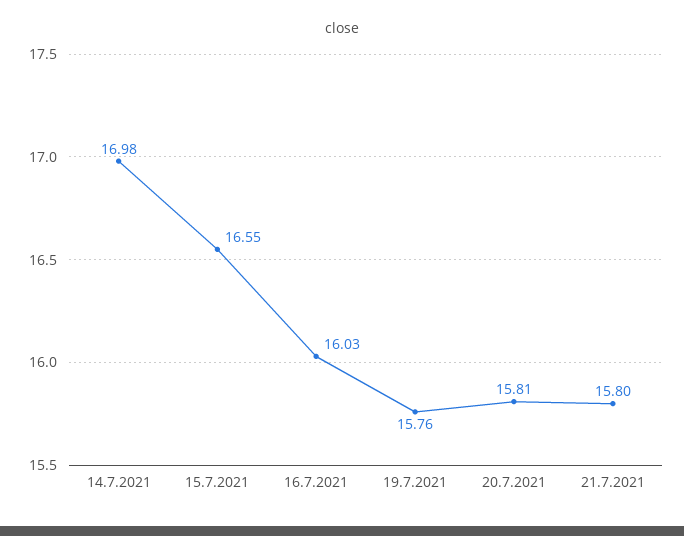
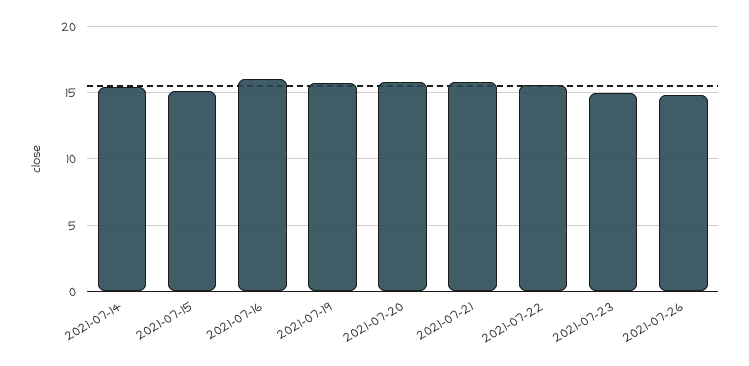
14.7.2021: 16.98 -> 15.5
15.7.2021: 16.55 -> 15
2021-07-22: none -> 15.5
2021-07-23: none -> 15
2021-07-26: none -> 15

